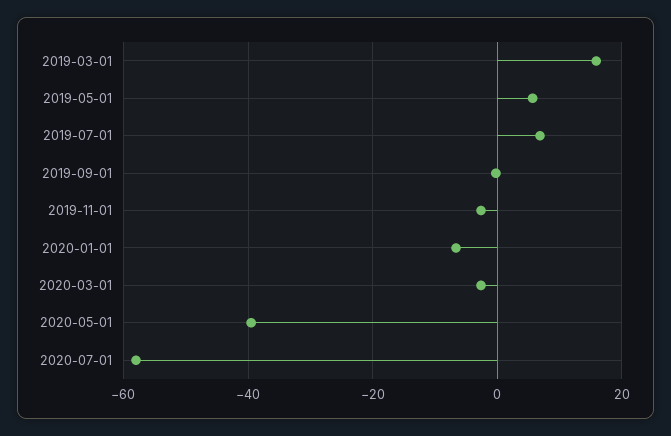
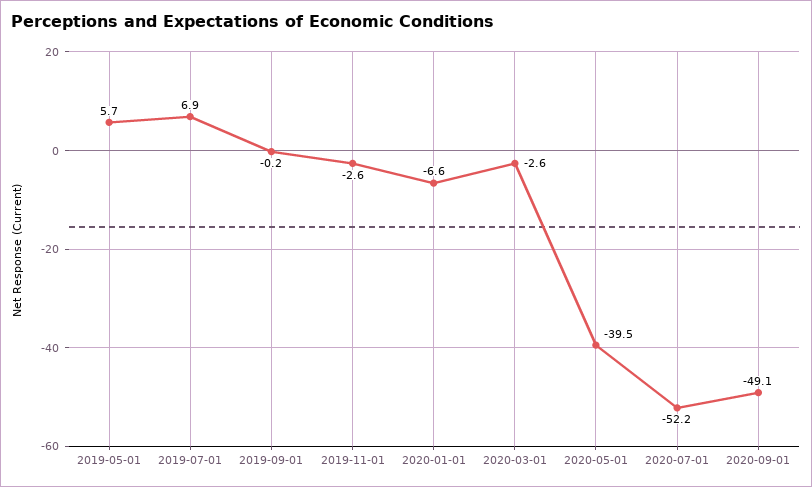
2019-03-01: 16 -> none
2020-07-01: -58 -> -52.2
2020-09-01: none -> -49.1

